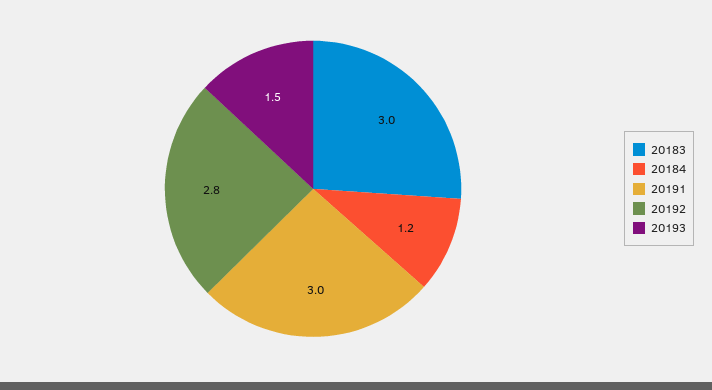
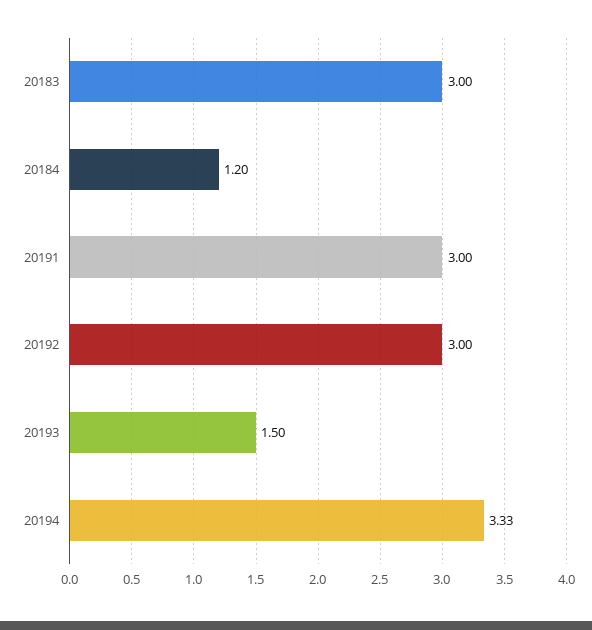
20192: 2.8 -> 3
20194: none -> 3.33

